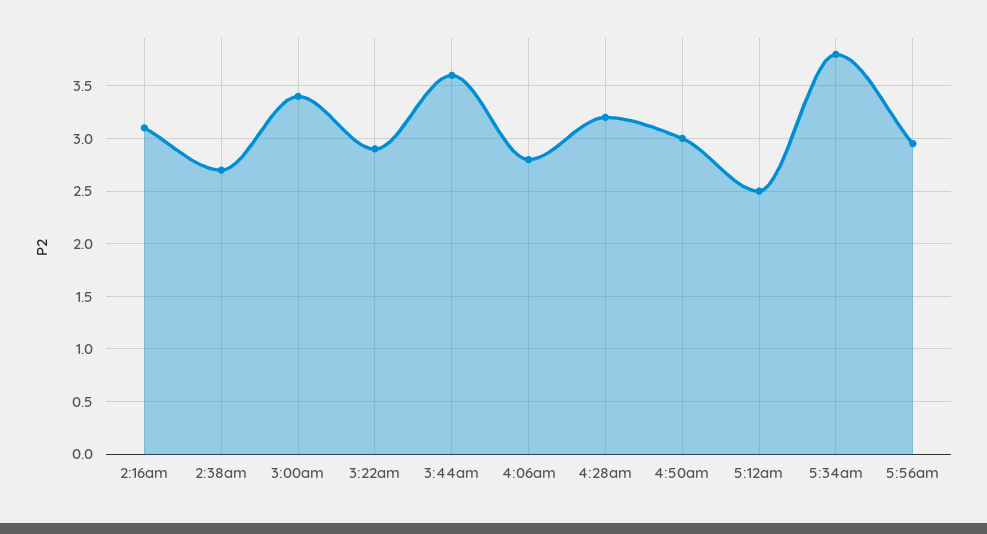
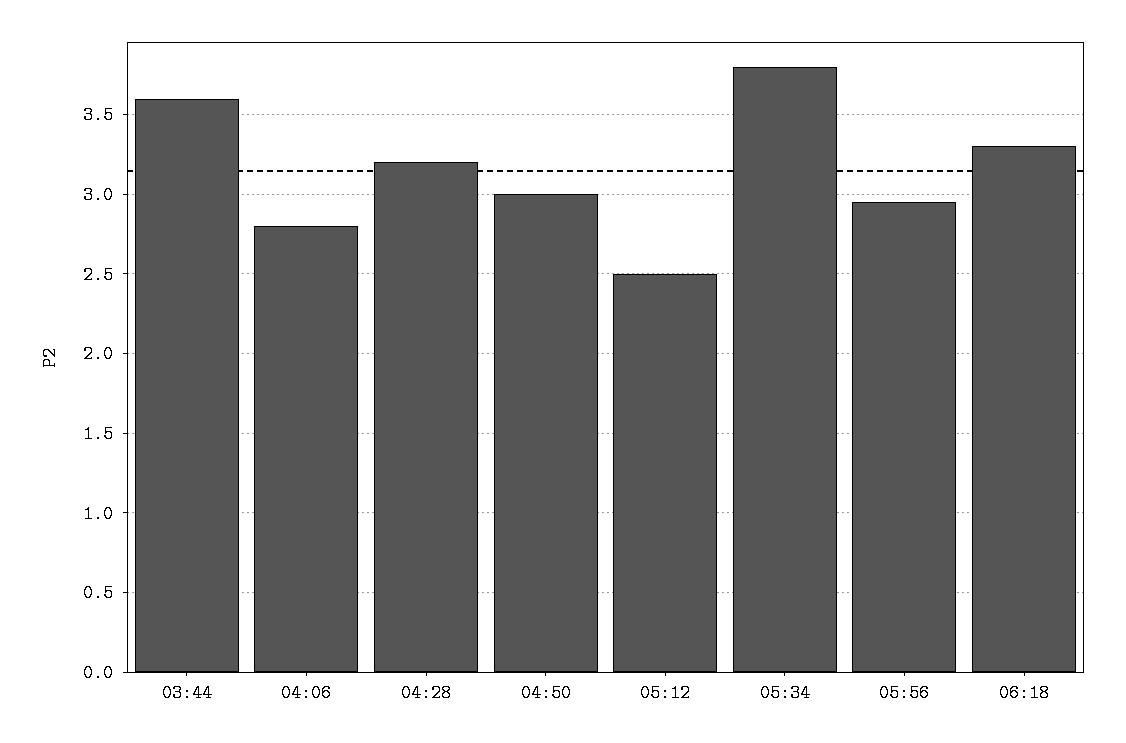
2:16am: 3.1 -> none
2:38am: 2.7 -> none
3:00am: 3.4 -> none
3:22am: 2.9 -> none
06:18: none -> 3.3

